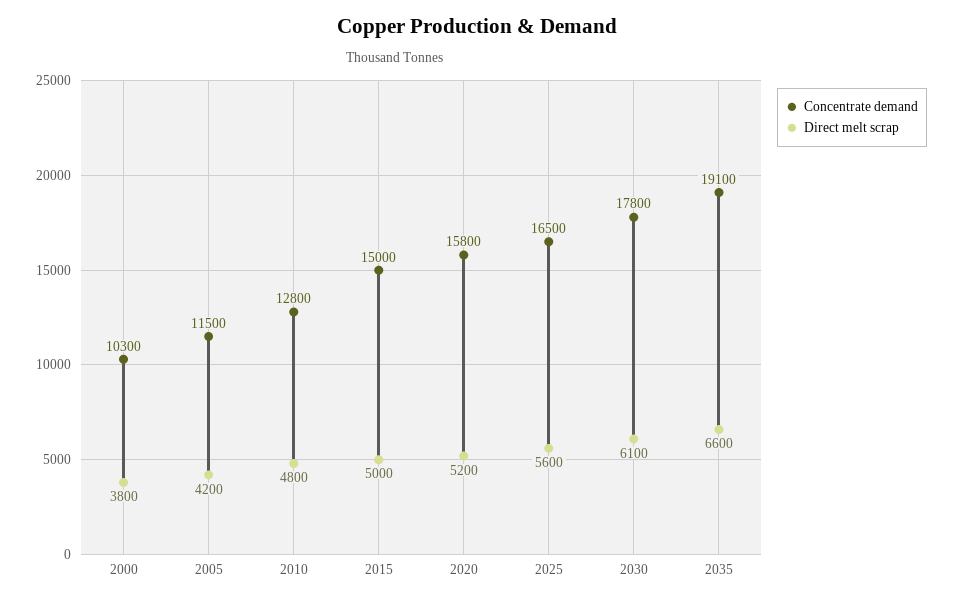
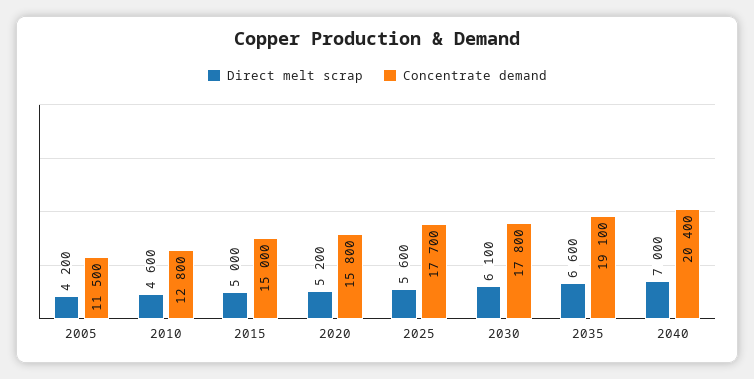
Concentrate demand, 2000: 10300 -> none
Direct melt scrap, 2000: 3800 -> none
Direct melt scrap, 2010: 4800 -> 4600
Concentrate demand, 2025: 16500 -> 17700
Direct melt scrap, 2040: none -> 7000
Concentrate demand, 2040: none -> 20400

